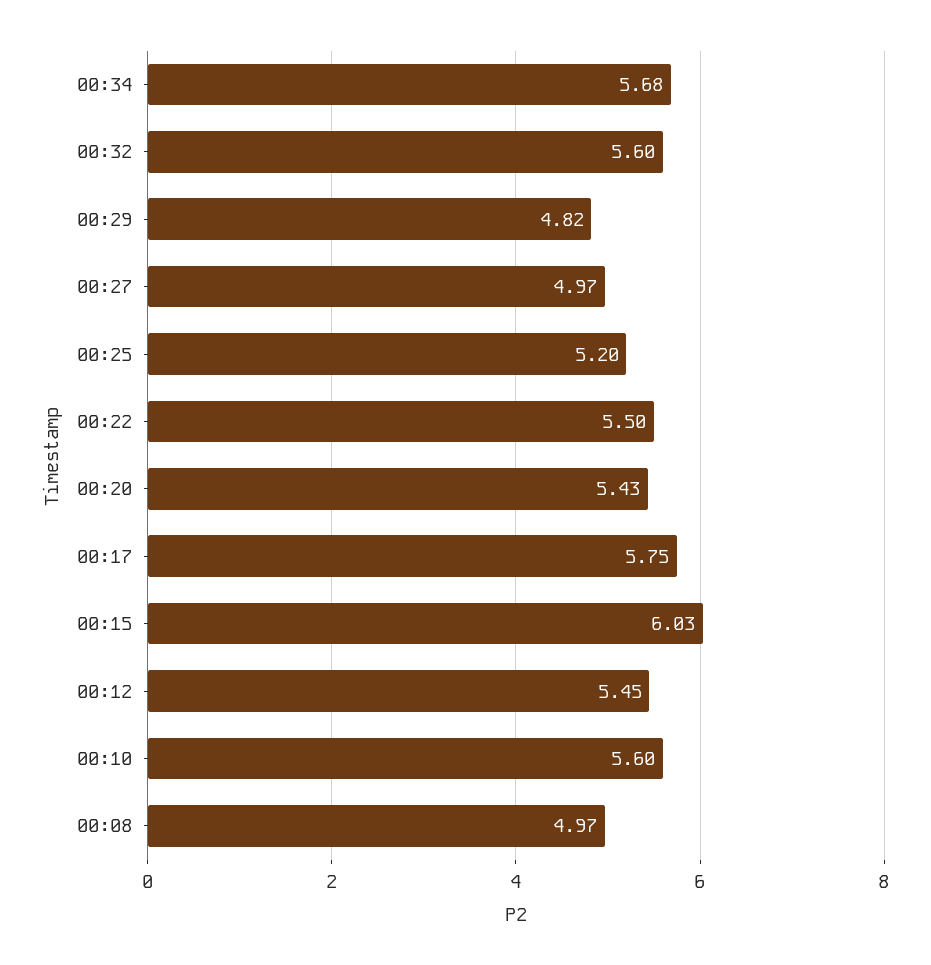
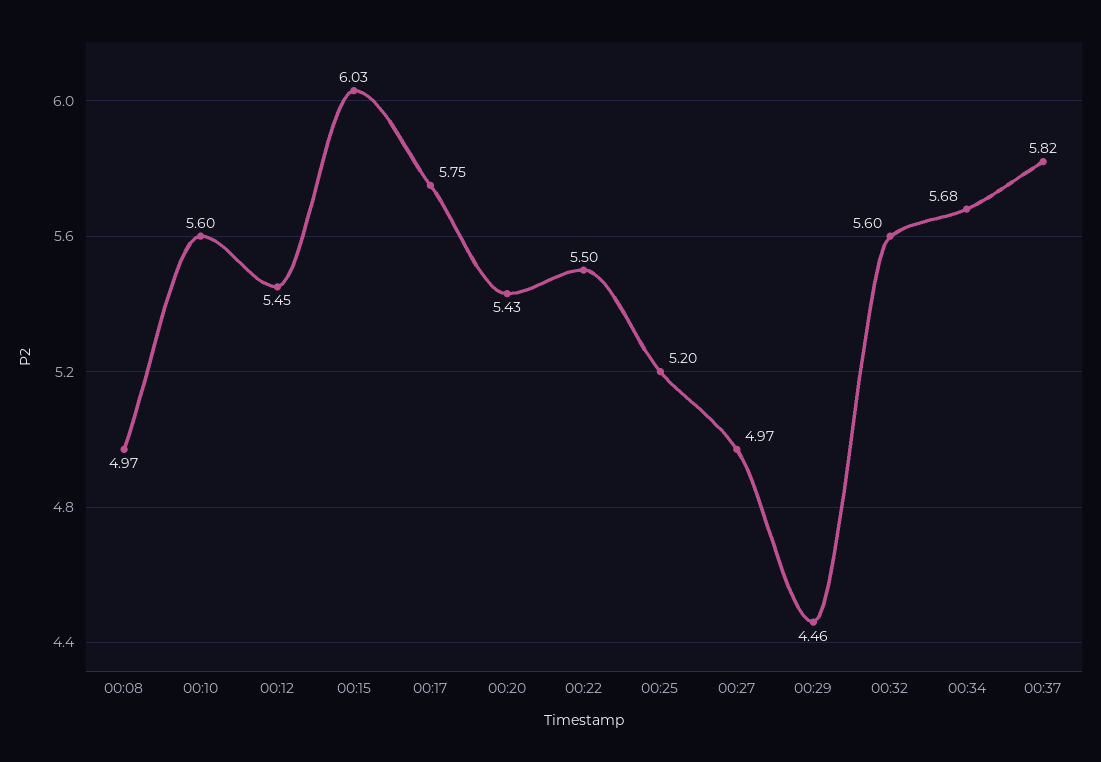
00:29: 4.82 -> 4.46
00:37: none -> 5.82

